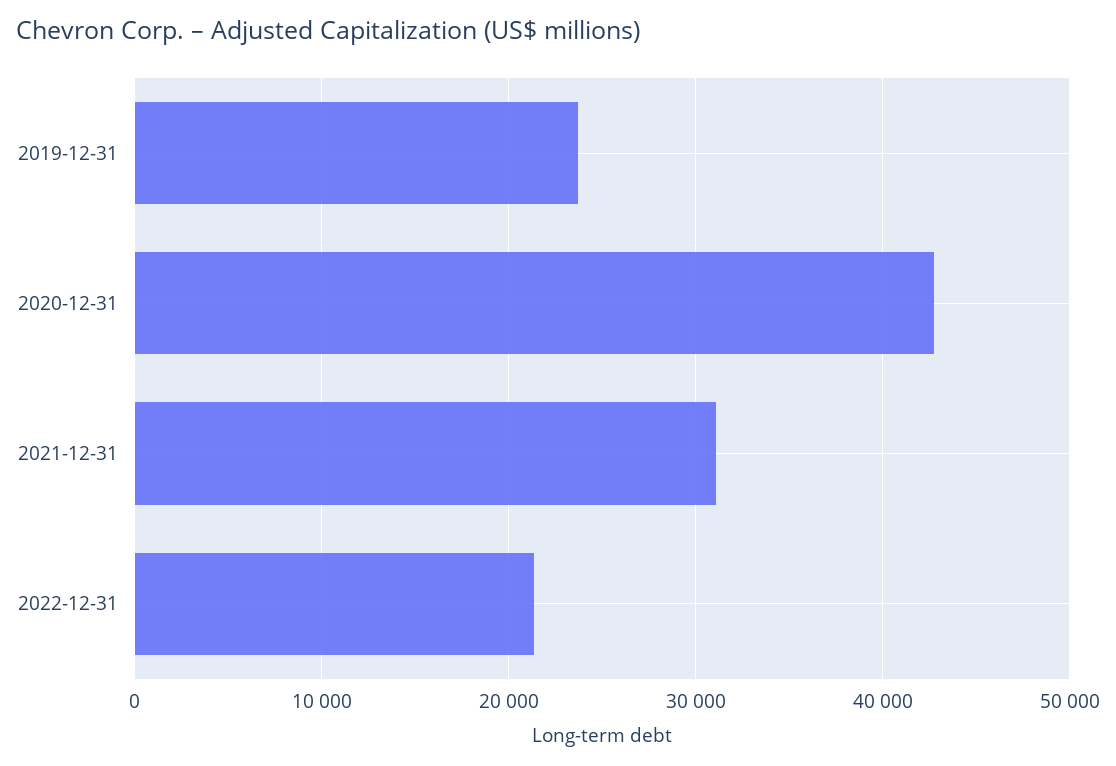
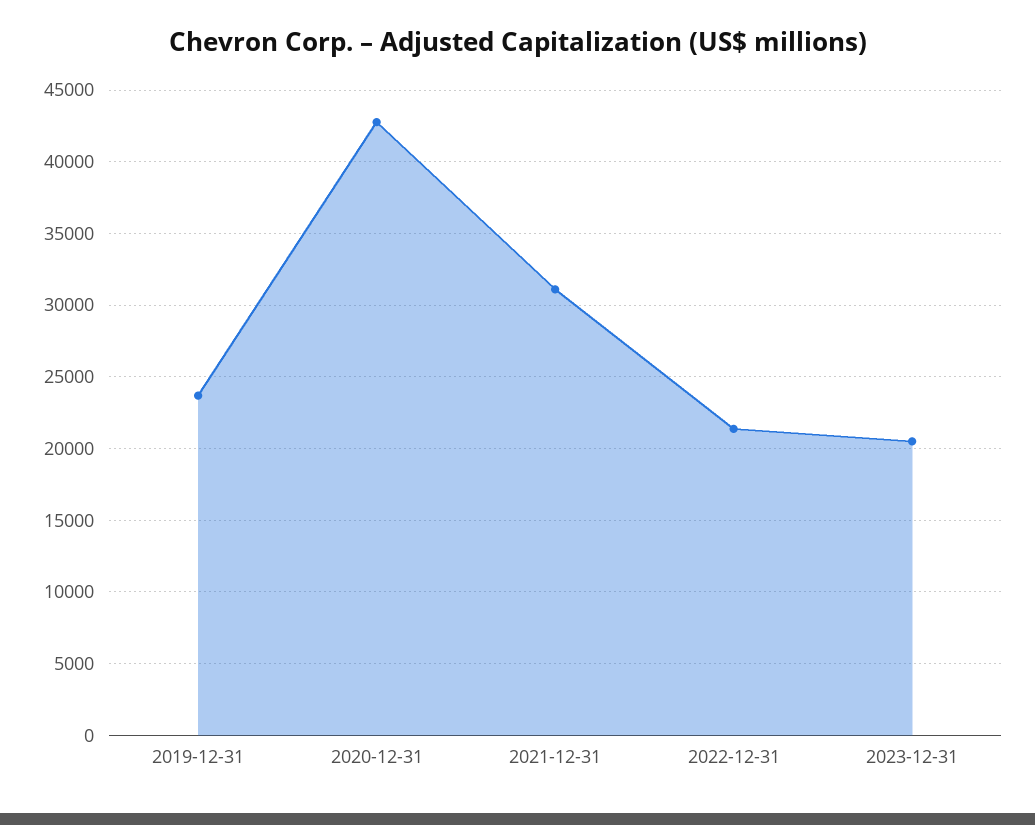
2023-12-31: none -> 20500

